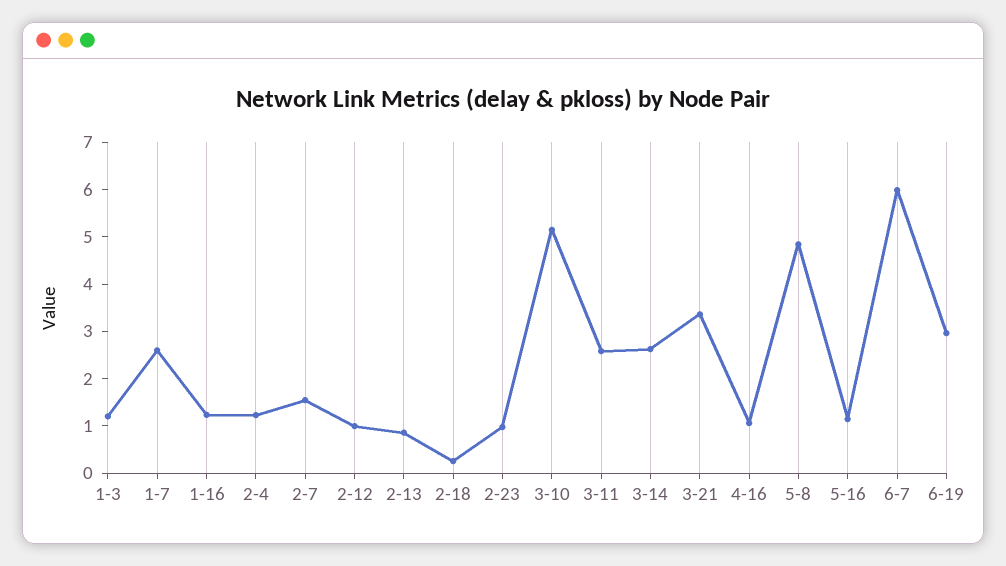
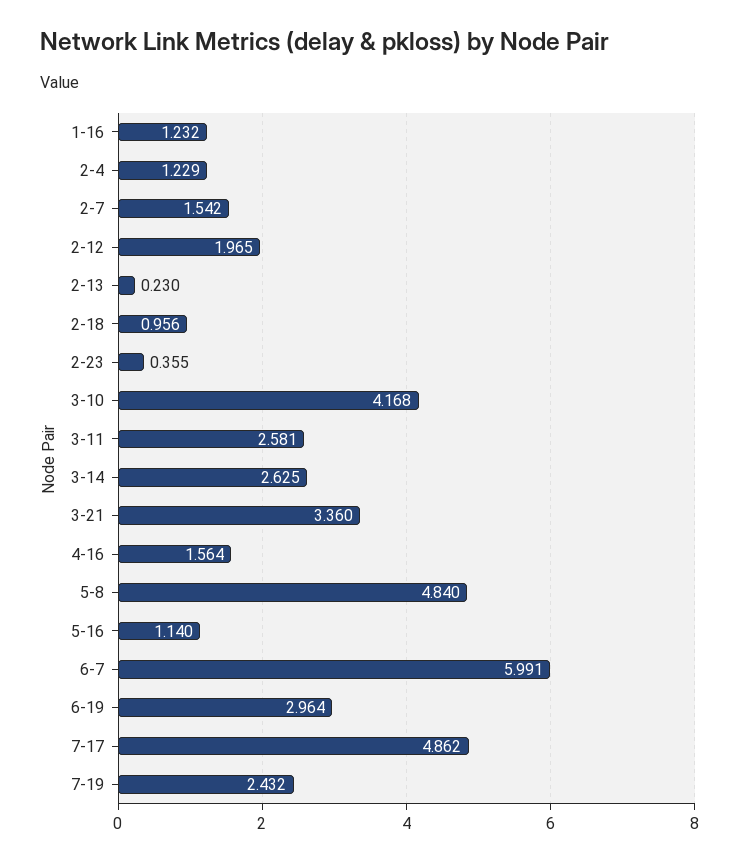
1-3: 1.2 -> none
1-7: 2.6 -> none
2-12: 1 -> 1.965
2-13: 0.8 -> 0.23
2-18: 0.2 -> 0.956
2-23: 1 -> 0.355
3-10: 5.2 -> 4.168
4-16: 1 -> 1.564
7-17: none -> 4.862
7-19: none -> 2.432

